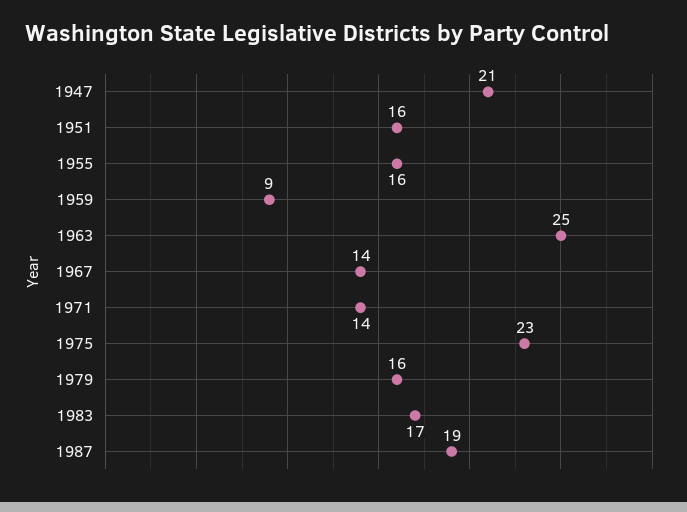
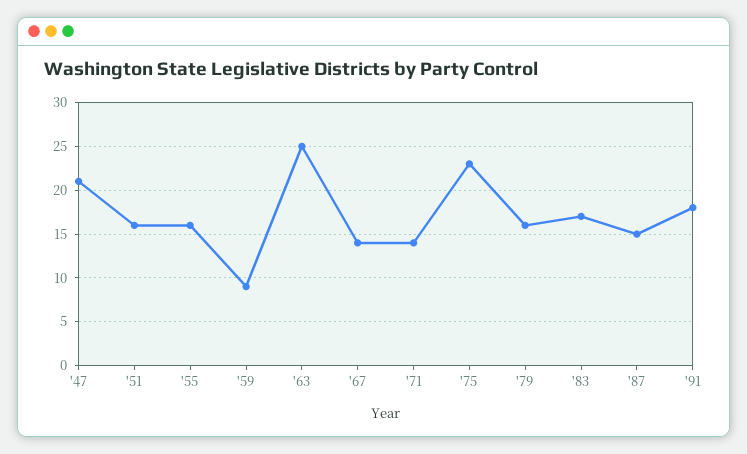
1987: 19 -> 15
'91: none -> 18

